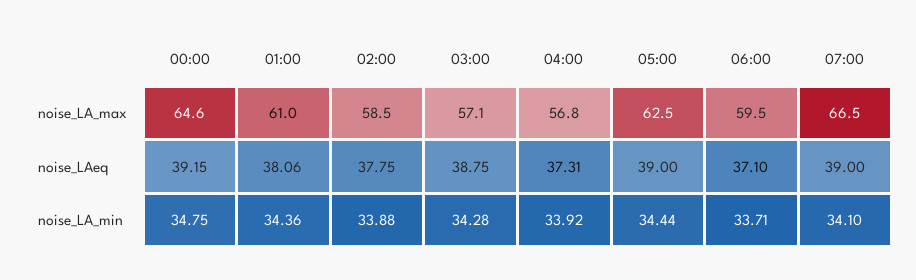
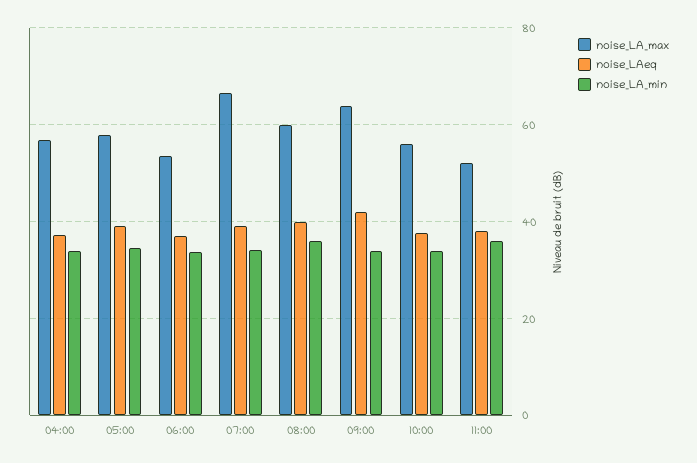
noise_LA_max, 00:00: 64.6 -> none
noise_LA_max, 01:00: 61 -> none
noise_LA_max, 02:00: 58.5 -> none
noise_LA_max, 03:00: 57.1 -> none
noise_LA_max, 05:00: 62.5 -> 58
noise_LA_max, 06:00: 59.5 -> 54
noise_LAeq, 00:00: 39.15 -> none
noise_LAeq, 01:00: 38.06 -> none
noise_LAeq, 02:00: 37.75 -> none
noise_LAeq, 03:00: 38.75 -> none
noise_LA_min, 00:00: 34.75 -> none
noise_LA_min, 01:00: 34.36 -> none
noise_LA_min, 02:00: 33.88 -> none
noise_LA_min, 03:00: 34.28 -> none
noise_LA_max, 08:00: none -> 60
noise_LAeq, 08:00: none -> 40
noise_LA_min, 08:00: none -> 36
noise_LA_max, 09:00: none -> 64
noise_LAeq, 09:00: none -> 42
noise_LA_min, 09:00: none -> 34
noise_LA_max, 10:00: none -> 56
noise_LAeq, 10:00: none -> 38
noise_LA_min, 10:00: none -> 34
noise_LA_max, 11:00: none -> 52
noise_LAeq, 11:00: none -> 38
noise_LA_min, 11:00: none -> 36

